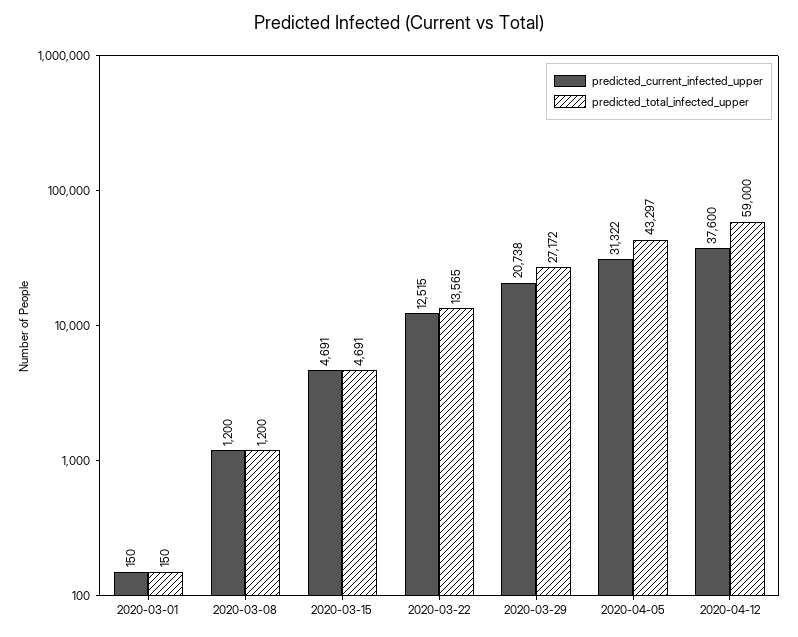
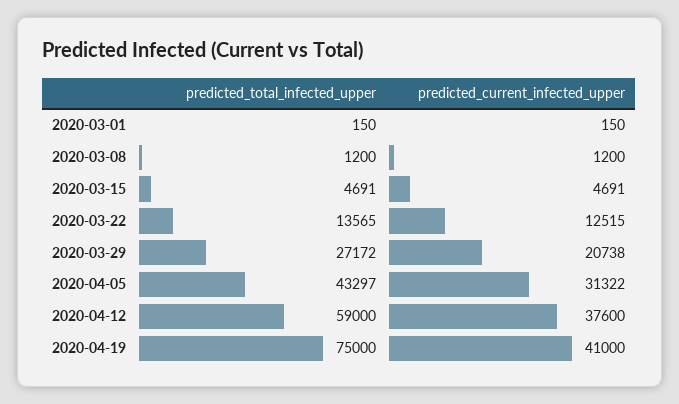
predicted_total_infected_upper, 2020-04-19: none -> 75000
predicted_current_infected_upper, 2020-04-19: none -> 41000

